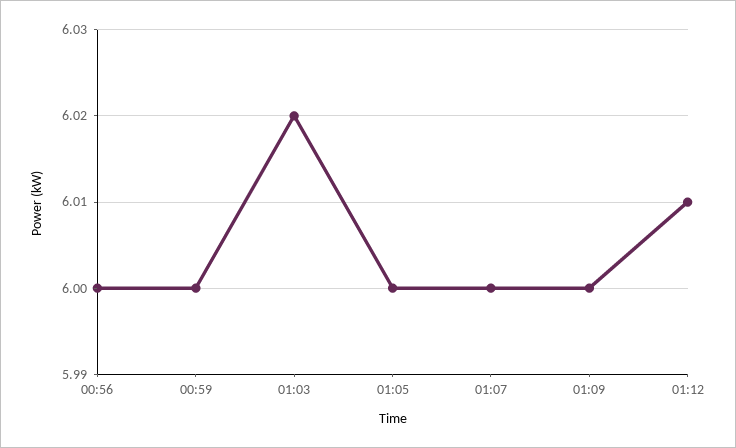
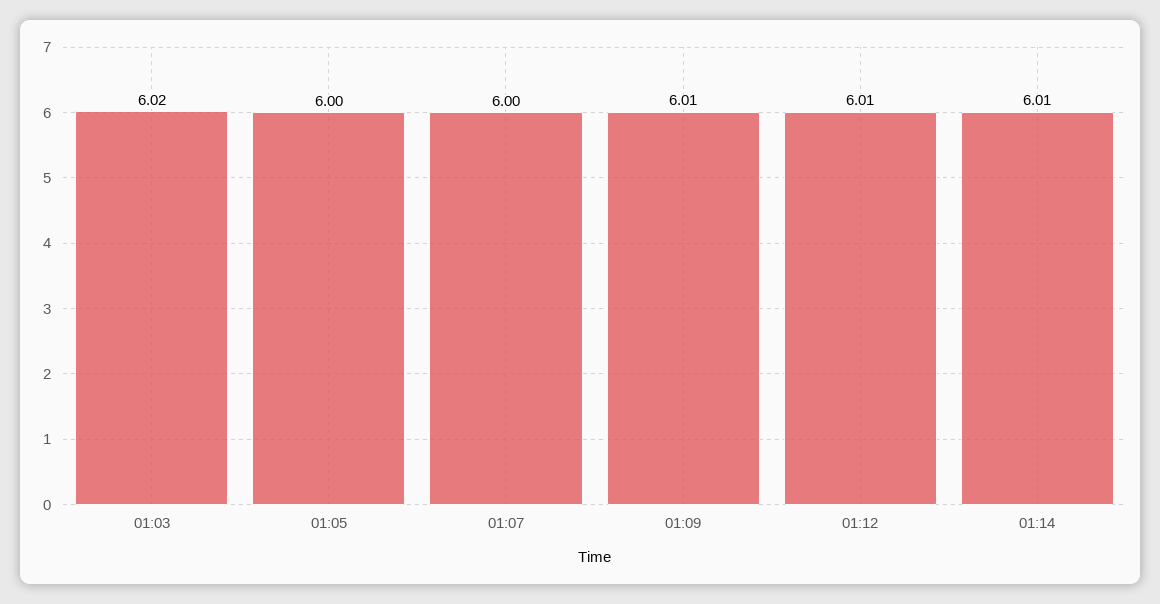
00:56: 6 -> none
00:59: 6 -> none
01:09: 6 -> 6.01
01:14: none -> 6.01

